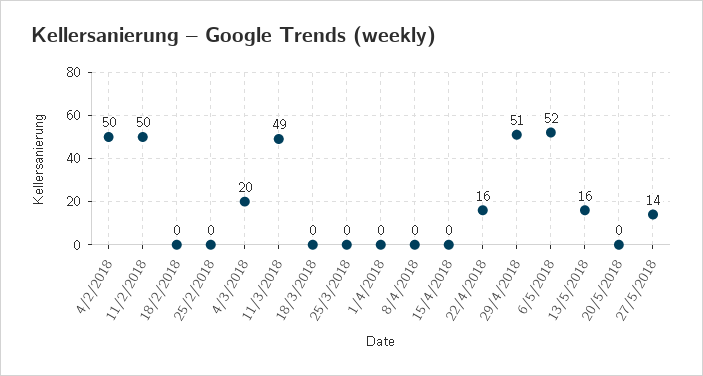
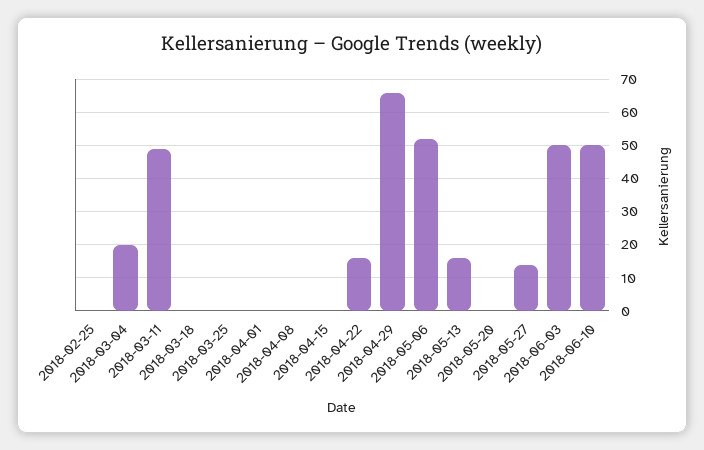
4/2/2018: 50 -> none
11/2/2018: 50 -> none
18/2/2018: 0 -> none
29/4/2018: 51 -> 65
2018-06-03: none -> 50
2018-06-10: none -> 50

